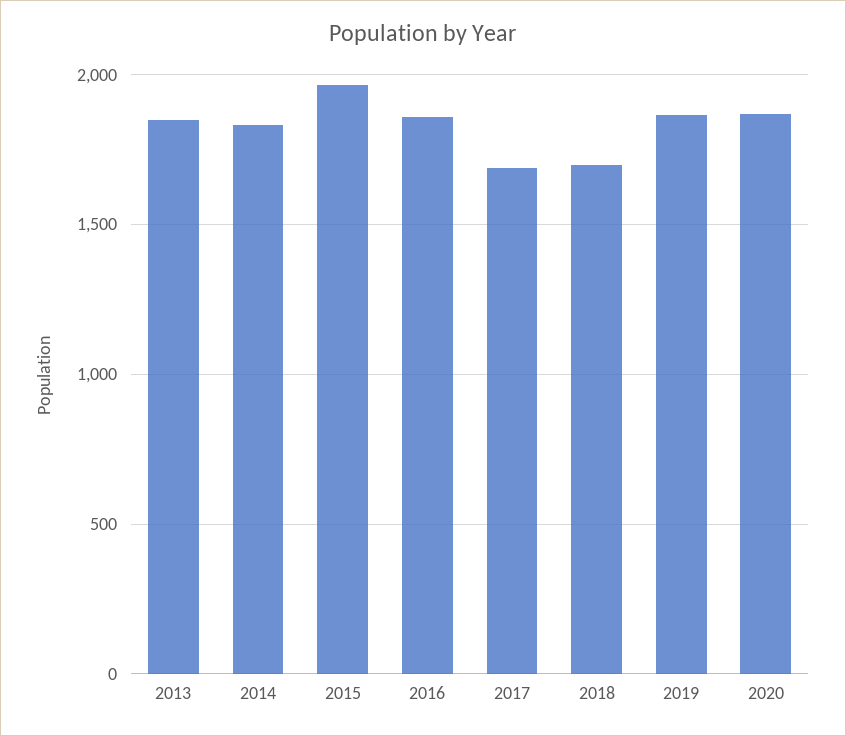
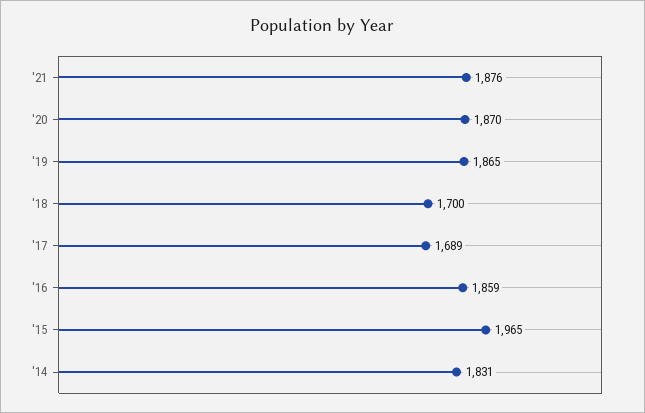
2013: 1850 -> none
'21: none -> 1876

